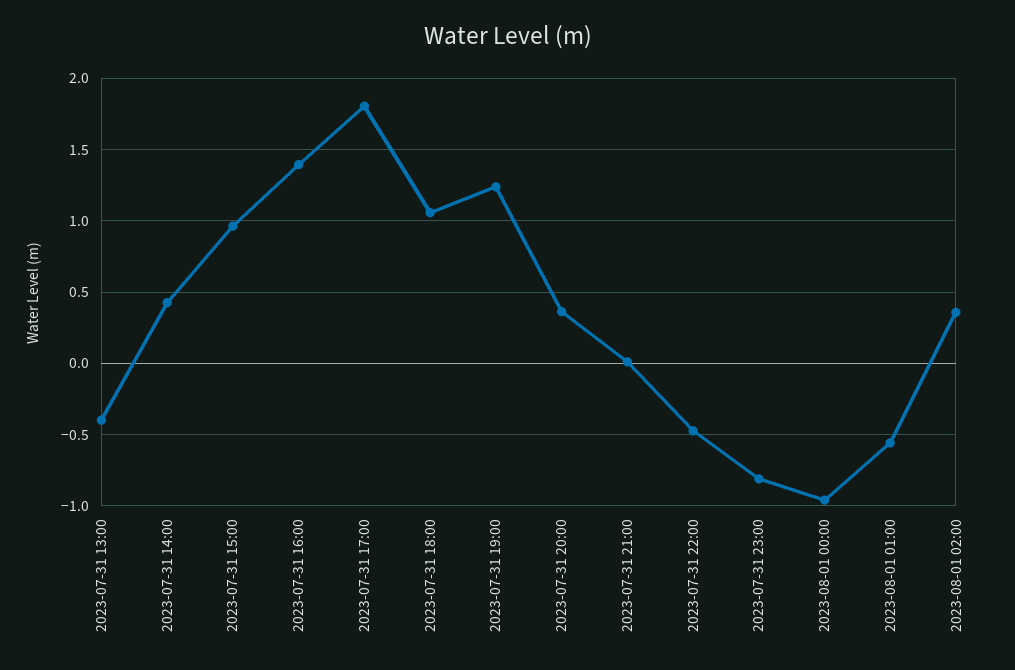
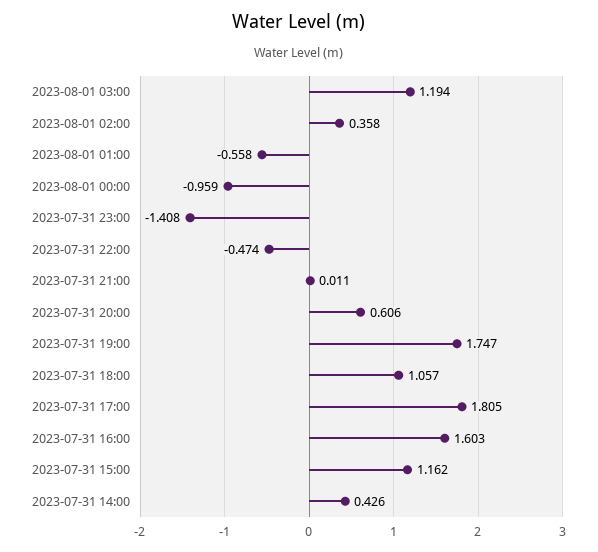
2023-07-31 13:00: -0.4 -> none
2023-07-31 15:00: 0.95 -> 1.162
2023-07-31 16:00: 1.4 -> 1.603
2023-07-31 19:00: 1.25 -> 1.747
2023-07-31 20:00: 0.35 -> 0.606
2023-07-31 23:00: -0.8 -> -1.408
2023-08-01 03:00: none -> 1.194

